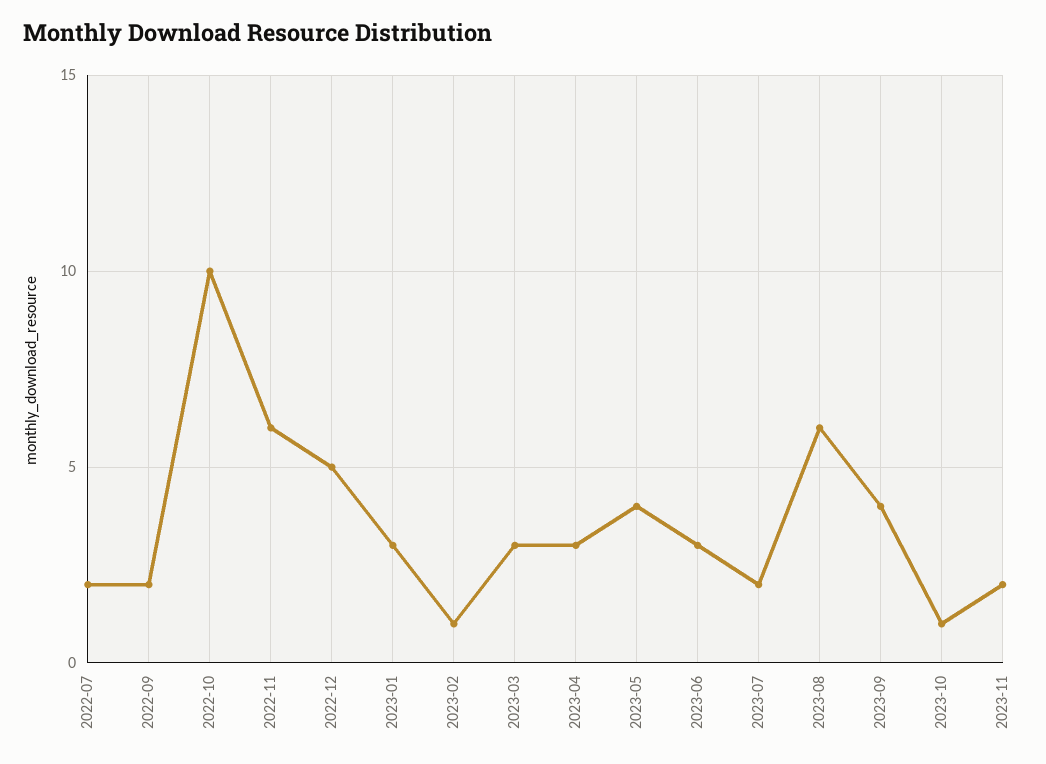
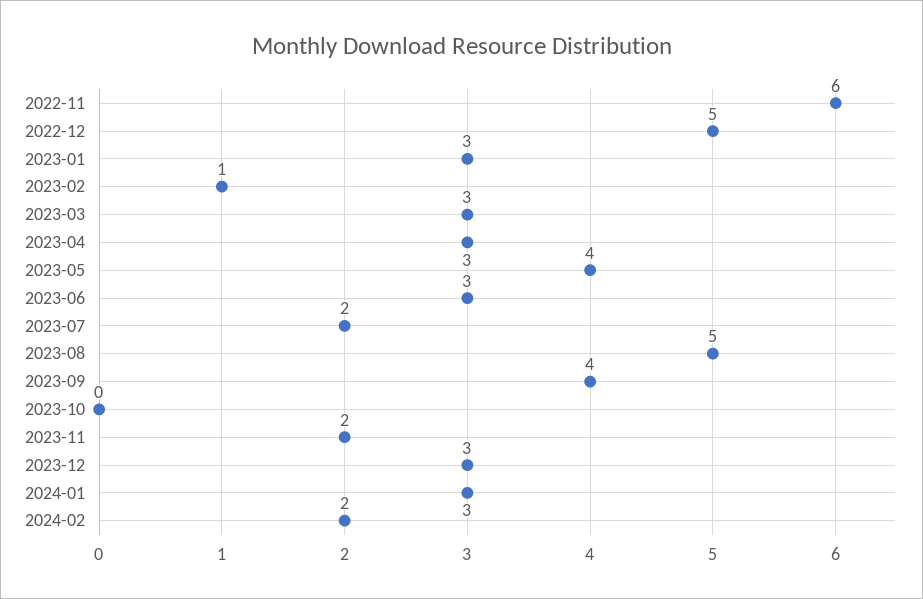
2022-07: 2 -> none
2022-09: 2 -> none
2022-10: 10 -> none
2023-08: 6 -> 5
2023-10: 1 -> 0
2023-12: none -> 3
2024-01: none -> 3
2024-02: none -> 2

